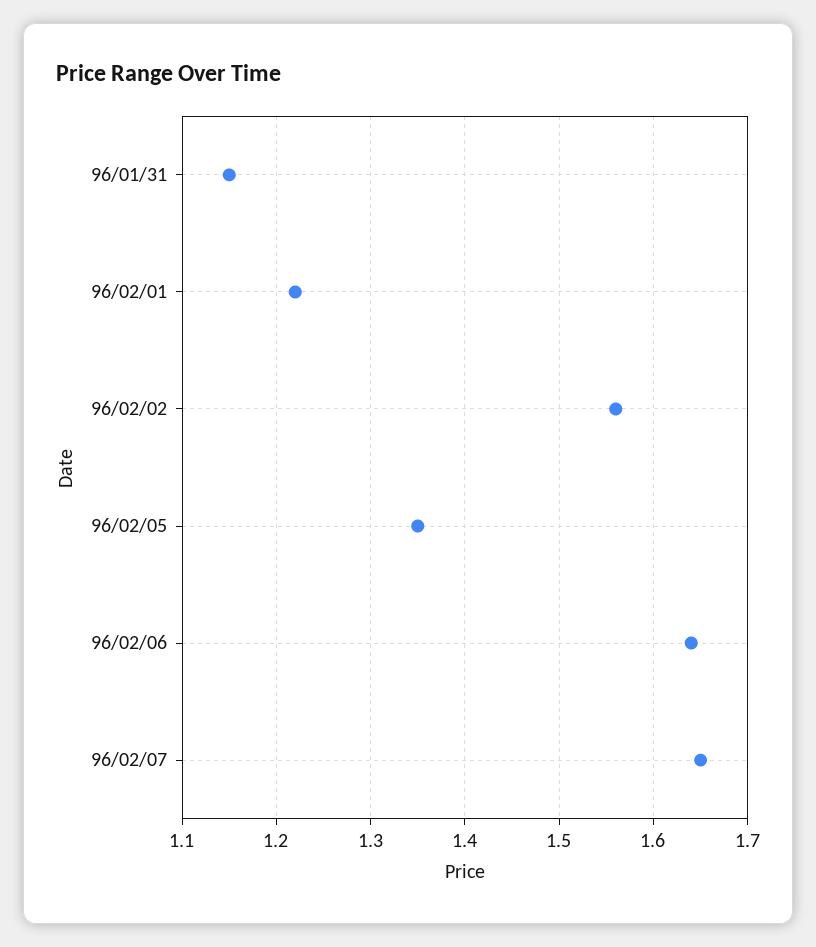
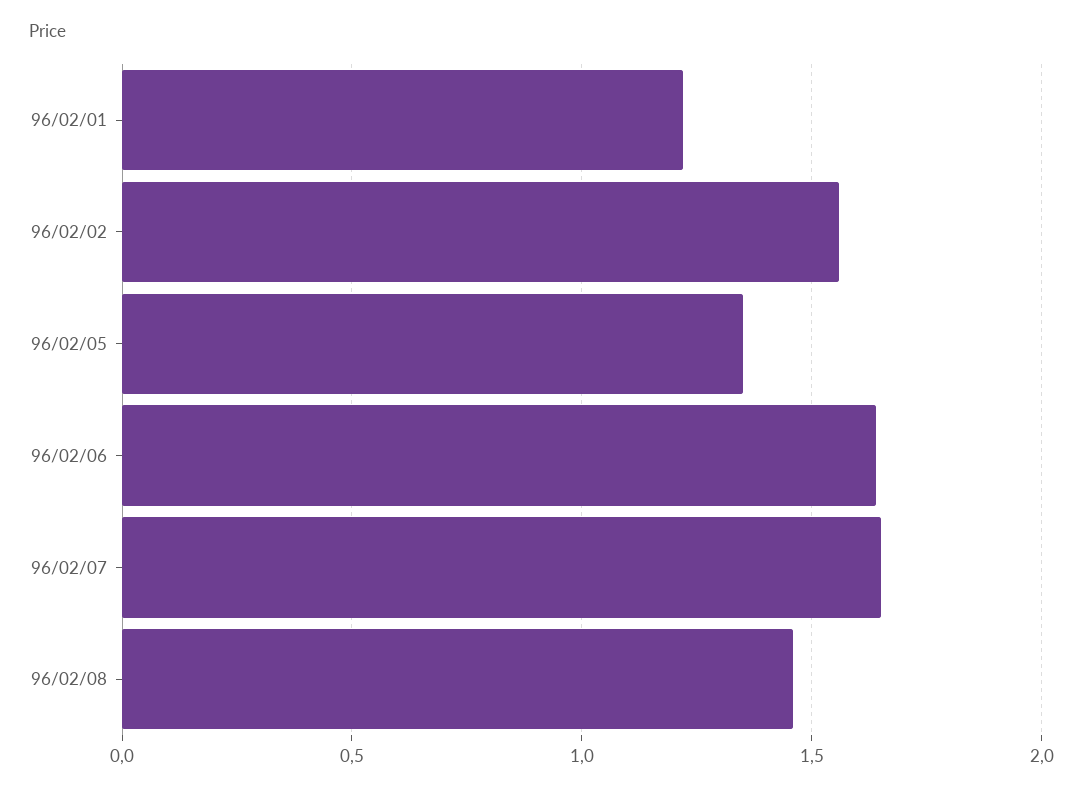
96/01/31: 1.15 -> none
96/02/08: none -> 1.45

